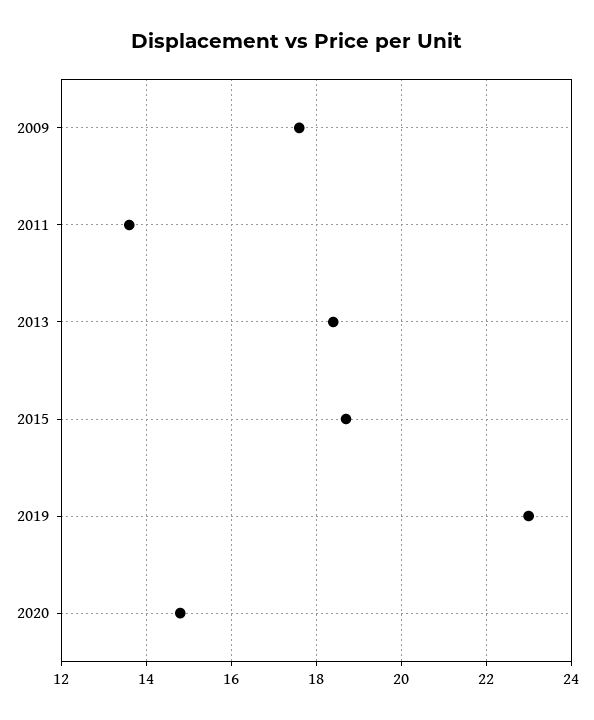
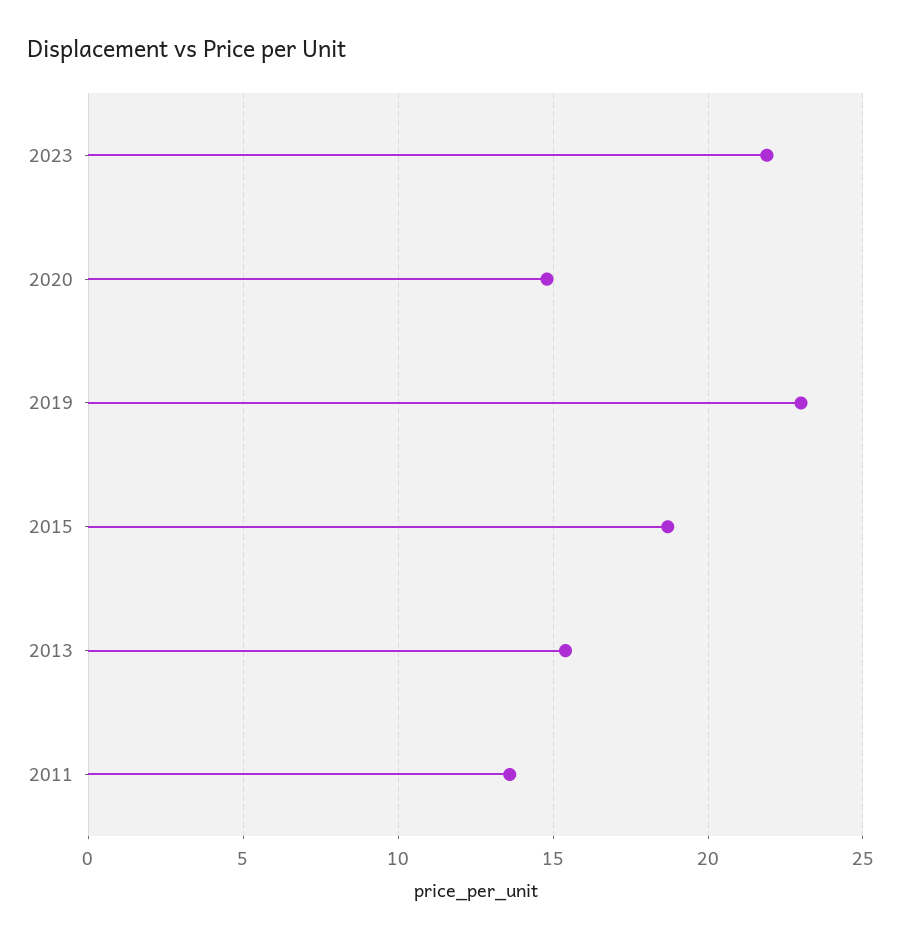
2009: 17.5 -> none
2013: 18.5 -> 15.5
2023: none -> 22

